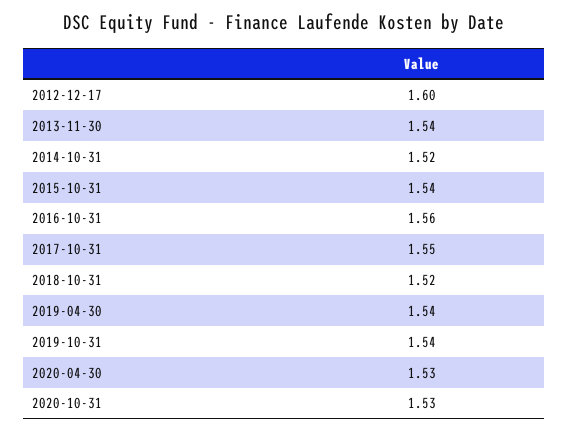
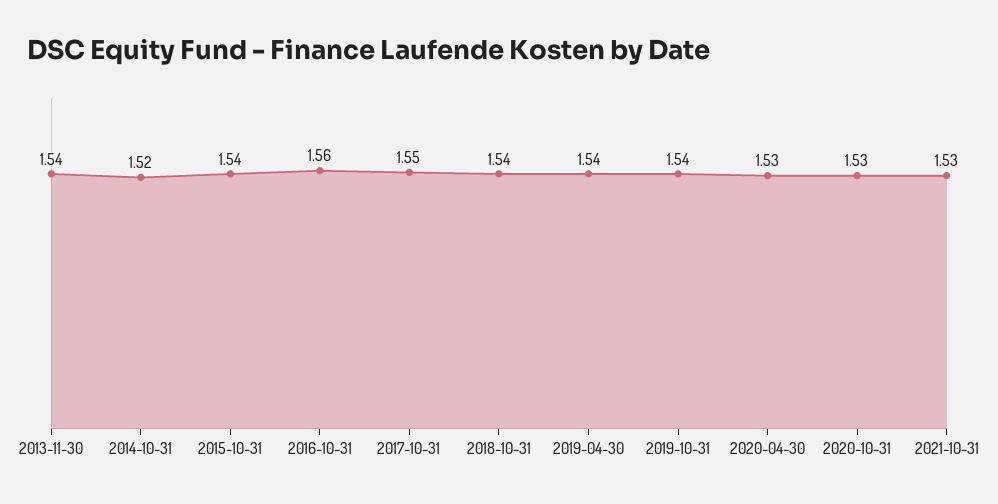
2012-12-17: 1.6 -> none
2018-10-31: 1.52 -> 1.54
2021-10-31: none -> 1.53

